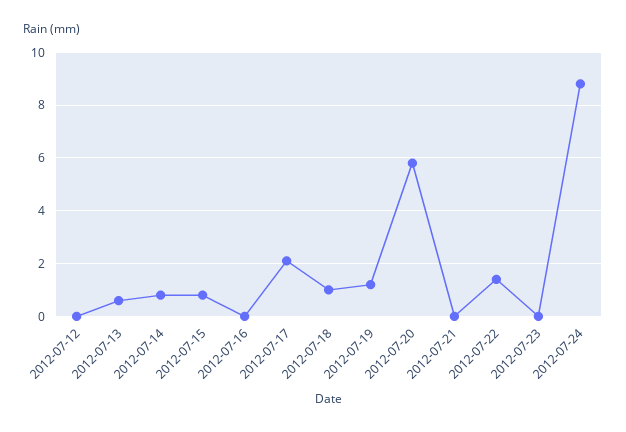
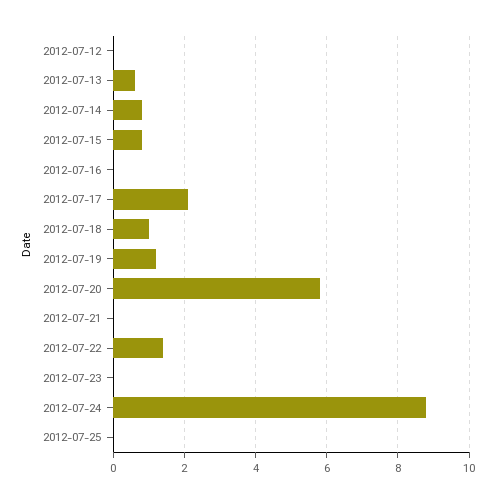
2012-07-25: none -> 0

